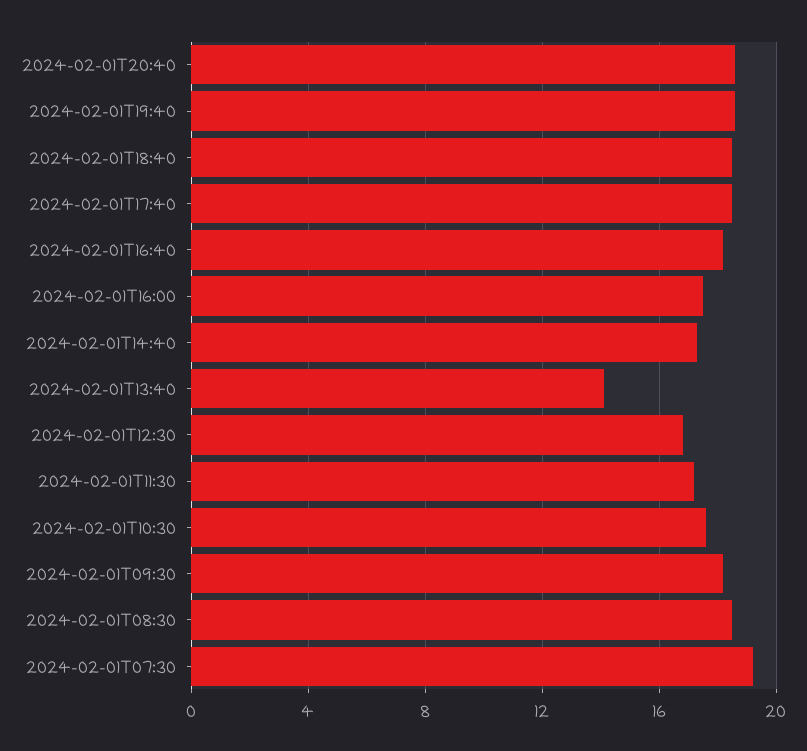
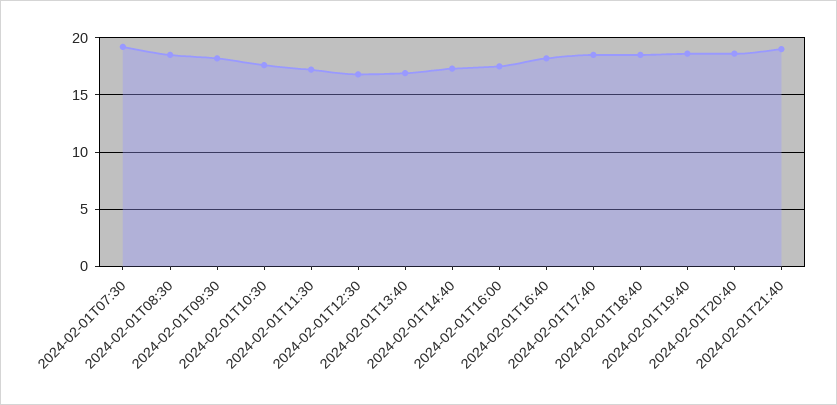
2024-02-01T13:40: 14 -> 17
2024-02-01T21:40: none -> 19

